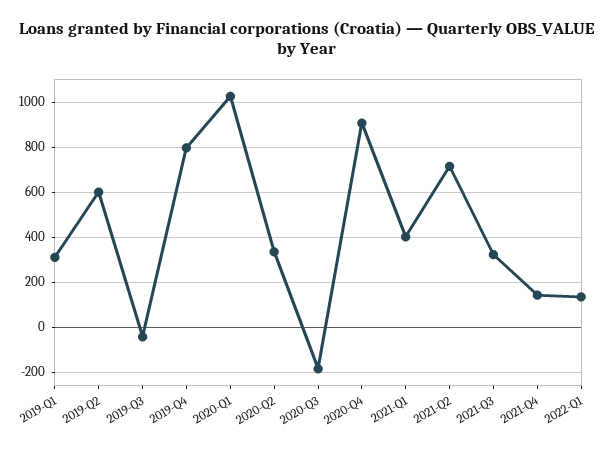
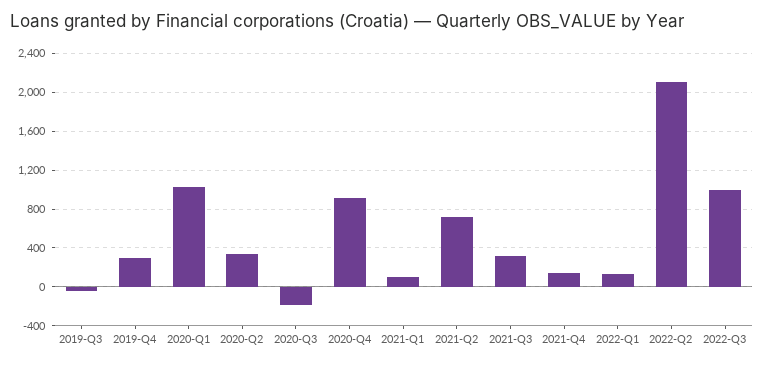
2019-Q1: 300 -> none
2019-Q2: 600 -> none
2019-Q4: 800 -> 300
2021-Q1: 400 -> 100
2022-Q2: none -> 2100
2022-Q3: none -> 1000

